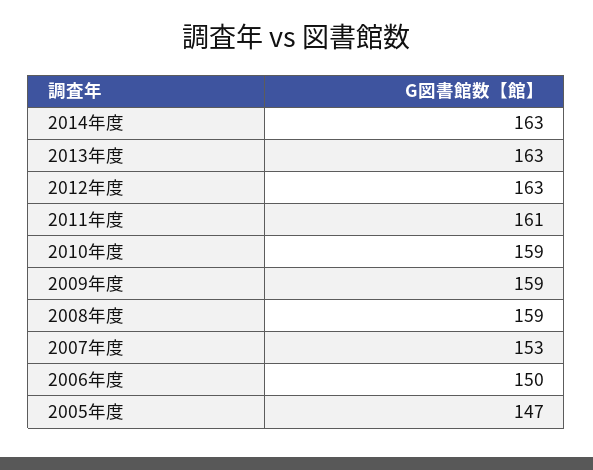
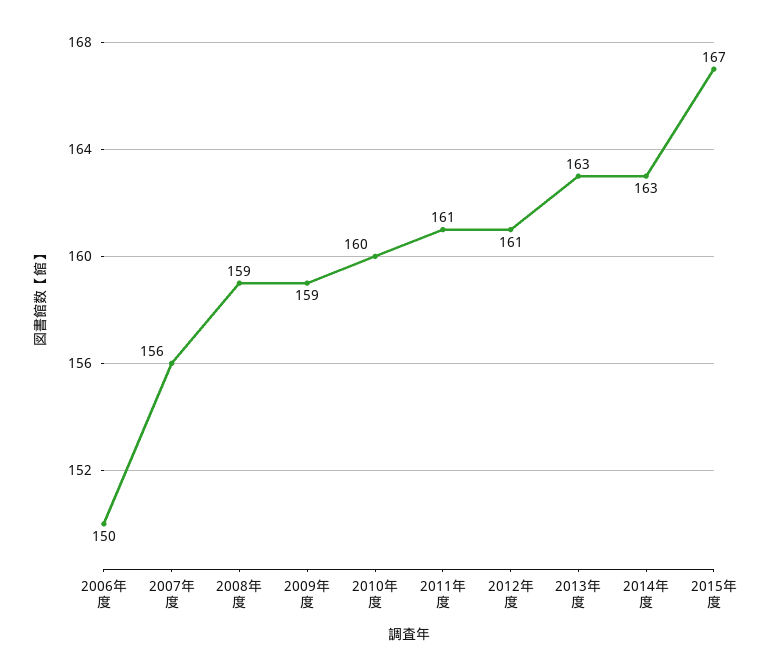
2012年度: 163 -> 161
2010年度: 159 -> 160
2007年度: 153 -> 156
2005年度: 147 -> none
2015年度: none -> 167

